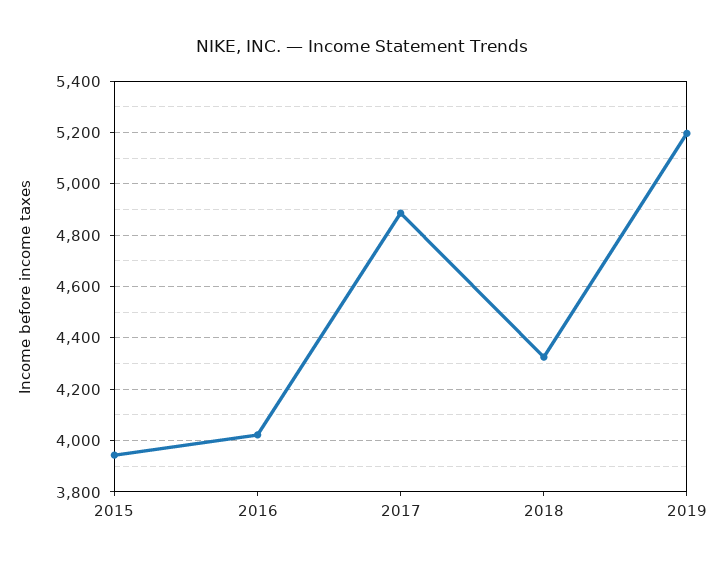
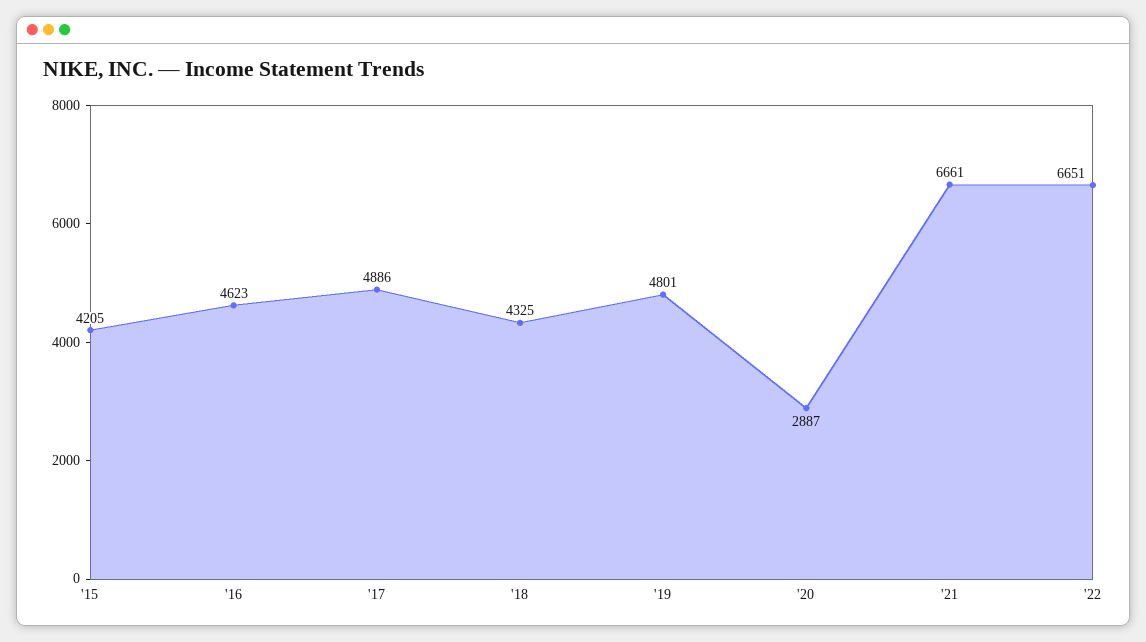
2015: 3950 -> 4205
2016: 4025 -> 4623
2019: 5200 -> 4801
'20: none -> 2887
'21: none -> 6661
'22: none -> 6651

